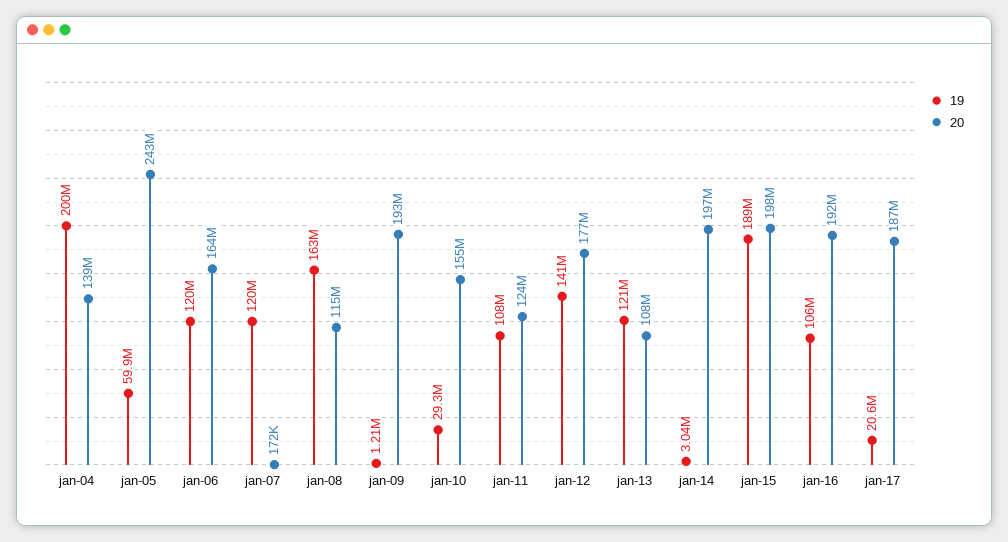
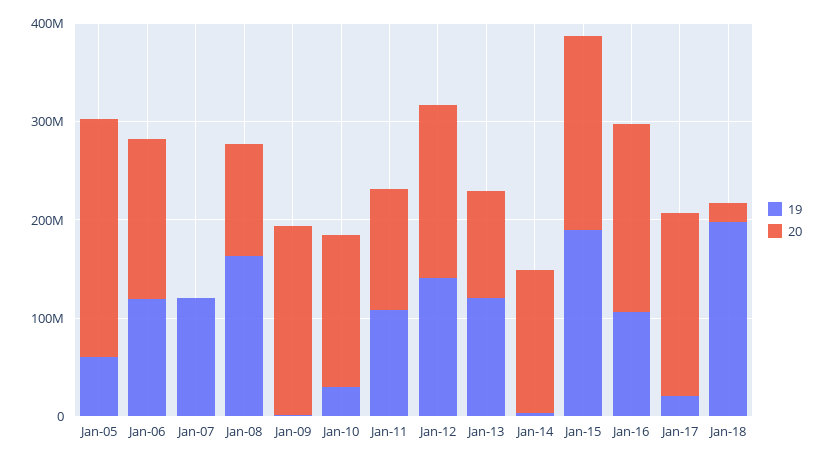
19, jan-04: 200000000 -> none
20, jan-04: 139000000 -> none
20, jan-14: 197000000 -> 140000000
19, Jan-18: none -> 200000000
20, Jan-18: none -> 20000000

